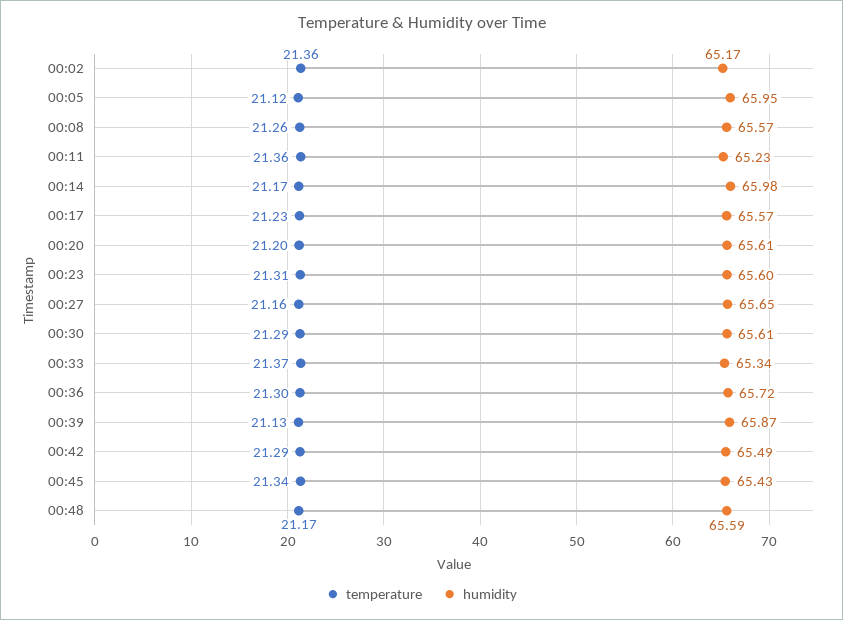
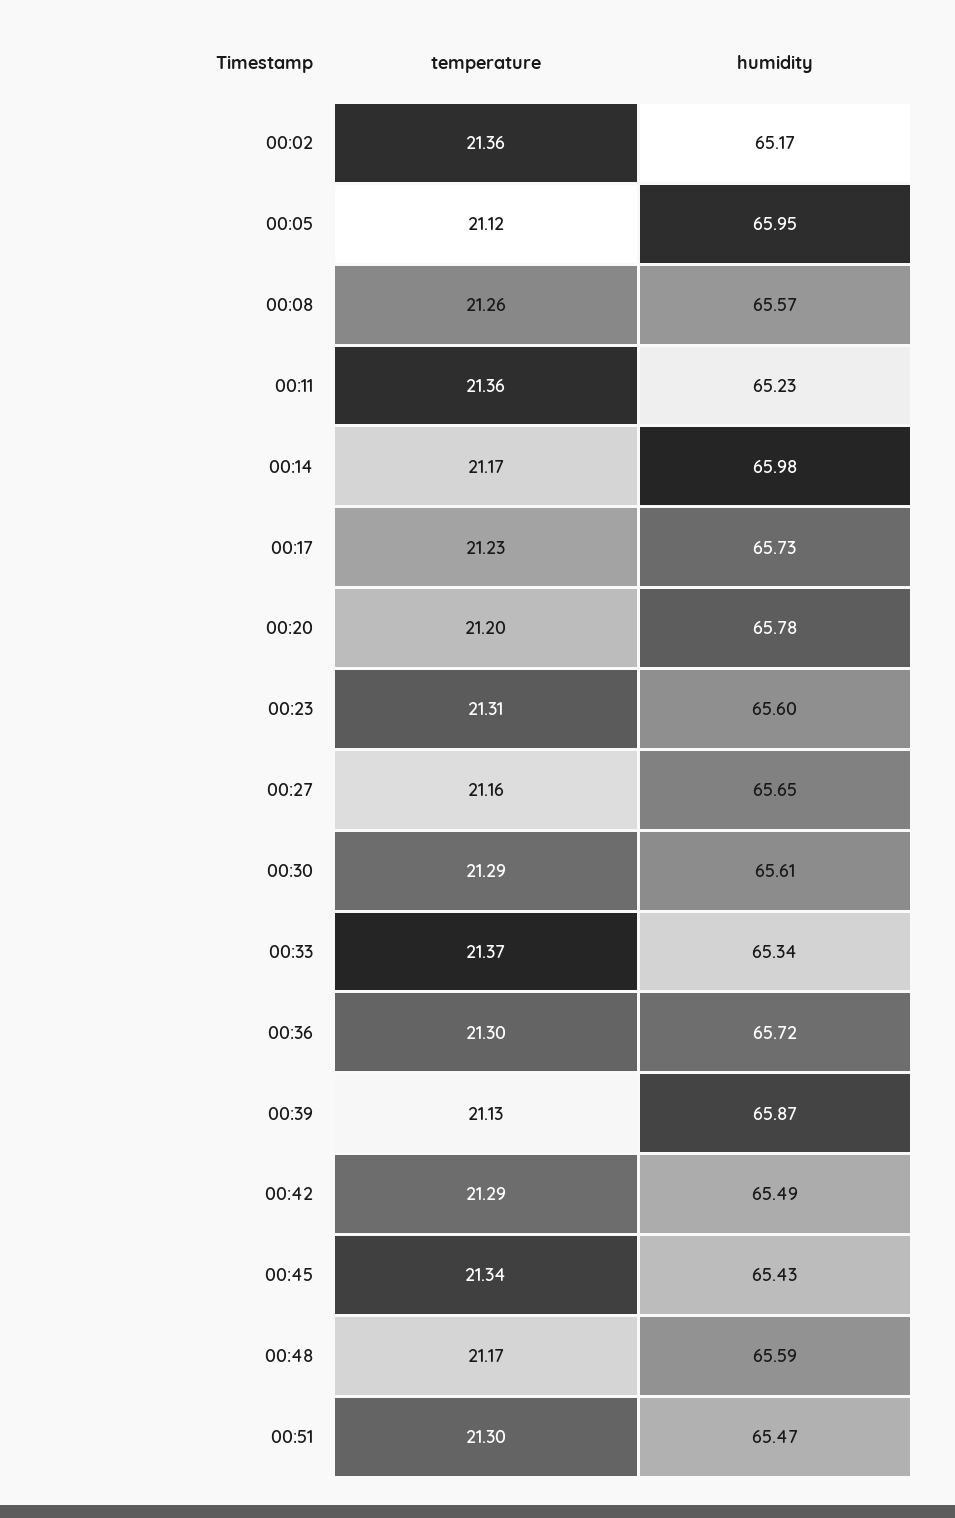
humidity, 00:17: 65.57 -> 65.73
humidity, 00:20: 65.61 -> 65.78
temperature, 00:51: none -> 21.3
humidity, 00:51: none -> 65.47

